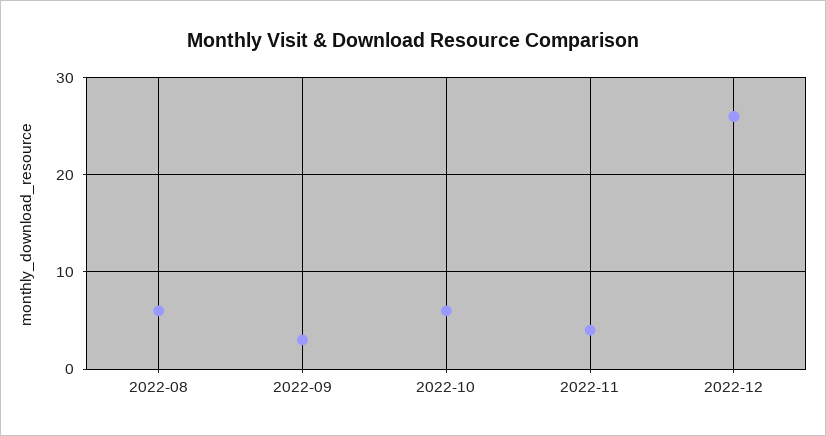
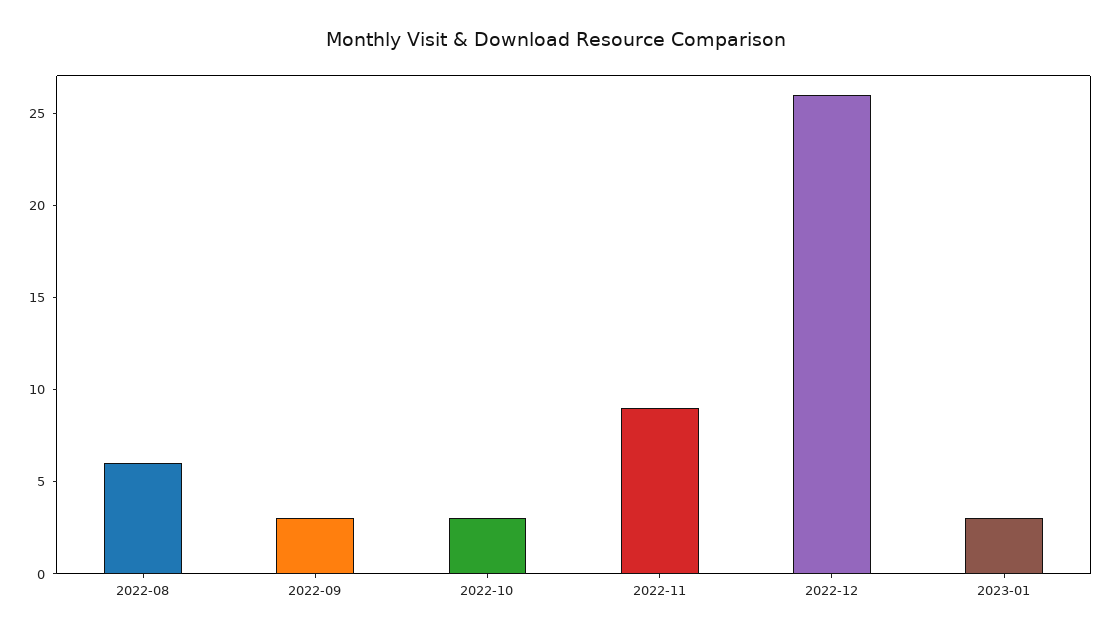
2022-10: 6 -> 3
2022-11: 4 -> 9
2023-01: none -> 3

